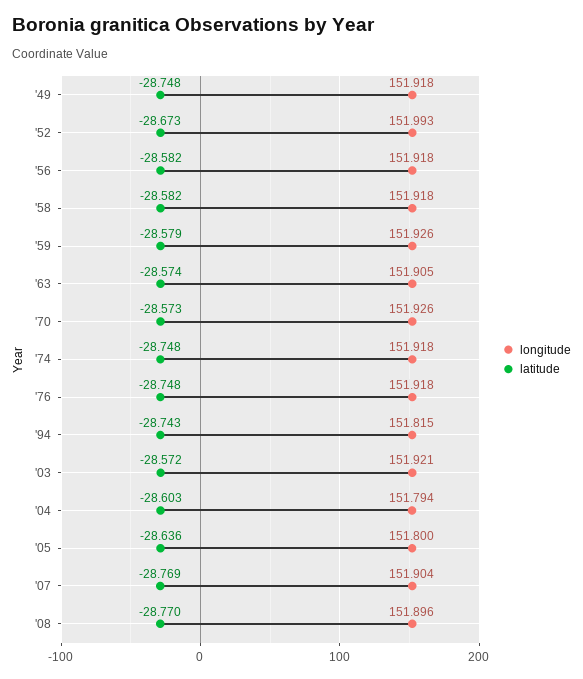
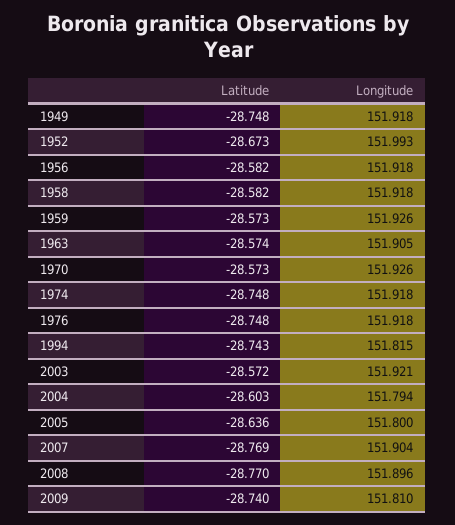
latitude, '59: -28.579 -> -28.573
latitude, 2009: none -> -28.74
longitude, 2009: none -> 151.81

